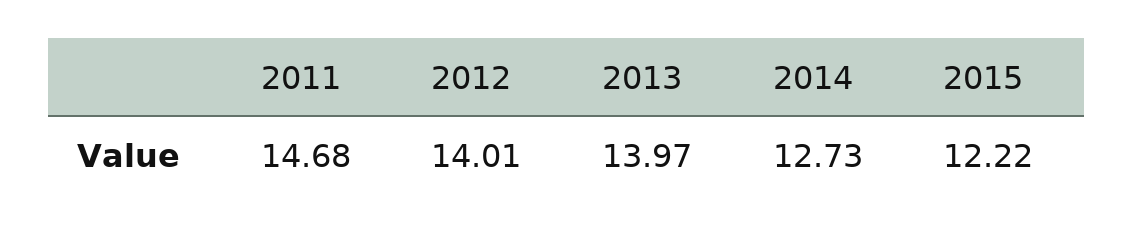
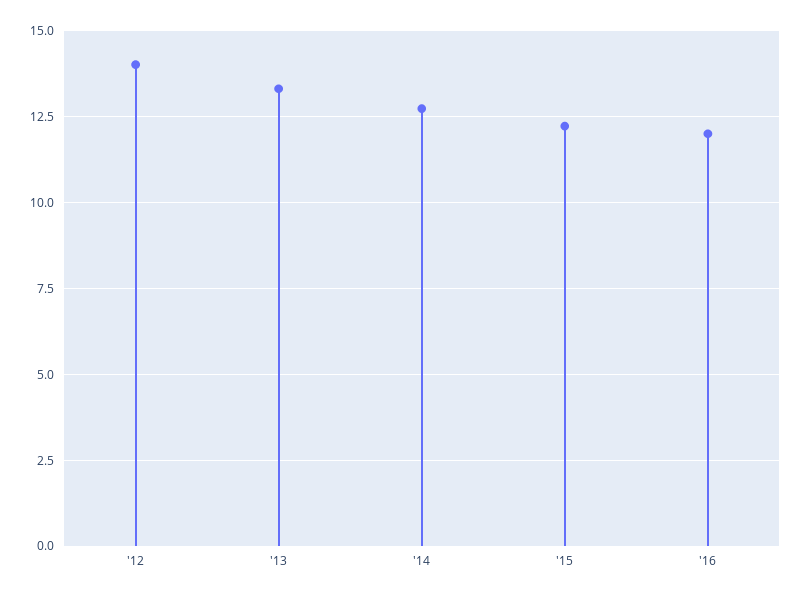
2011: 14.68 -> none
2013: 13.97 -> 13.25
'16: none -> 12

